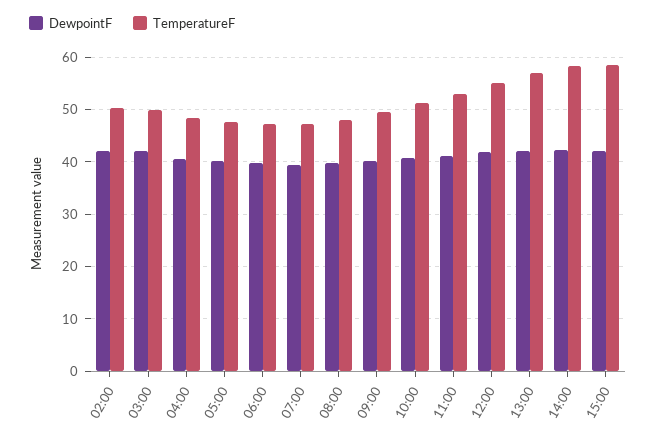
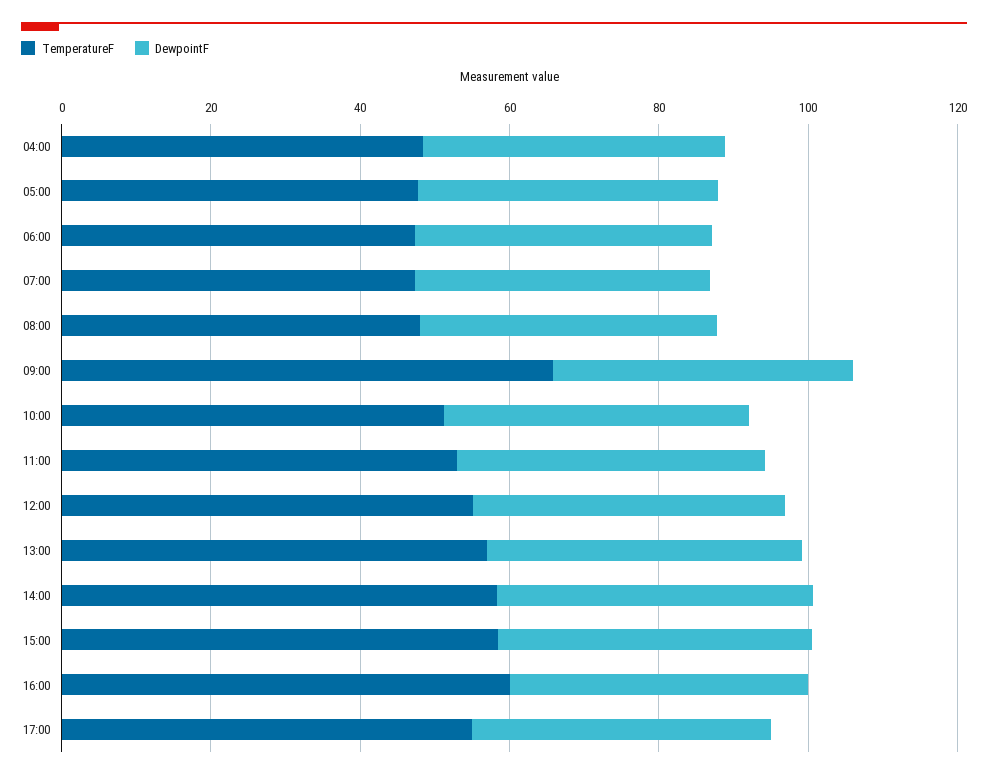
DewpointF, 02:00: 42 -> none
TemperatureF, 02:00: 50 -> none
DewpointF, 03:00: 42 -> none
TemperatureF, 03:00: 50 -> none
TemperatureF, 09:00: 50 -> 65
TemperatureF, 16:00: none -> 60
DewpointF, 16:00: none -> 40
TemperatureF, 17:00: none -> 55
DewpointF, 17:00: none -> 40

